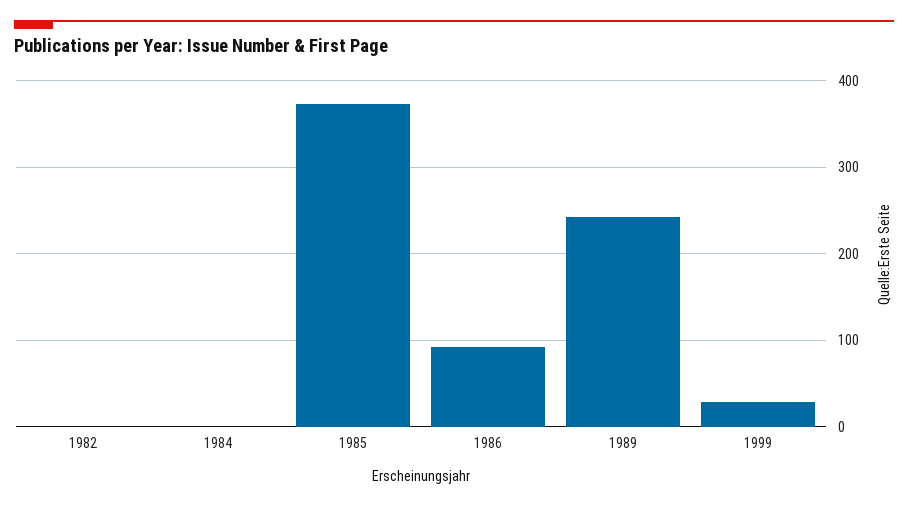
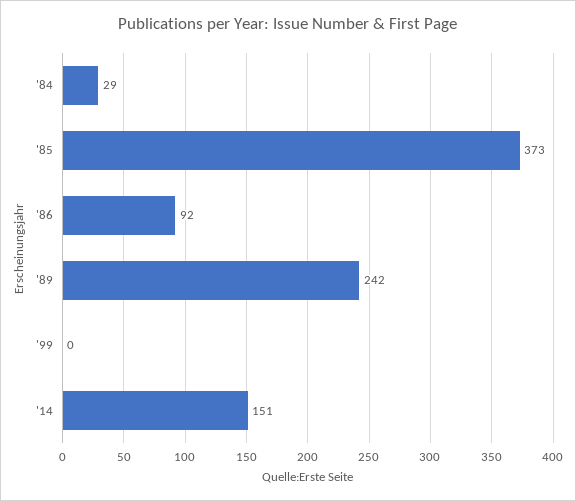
1982: 0 -> none
1984: 0 -> 29
1999: 30 -> 0
'14: none -> 151

